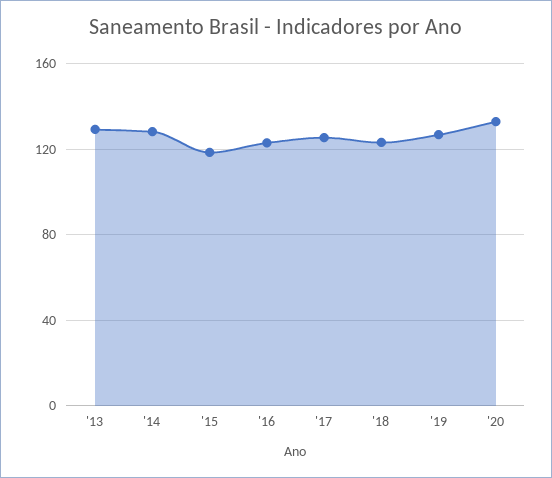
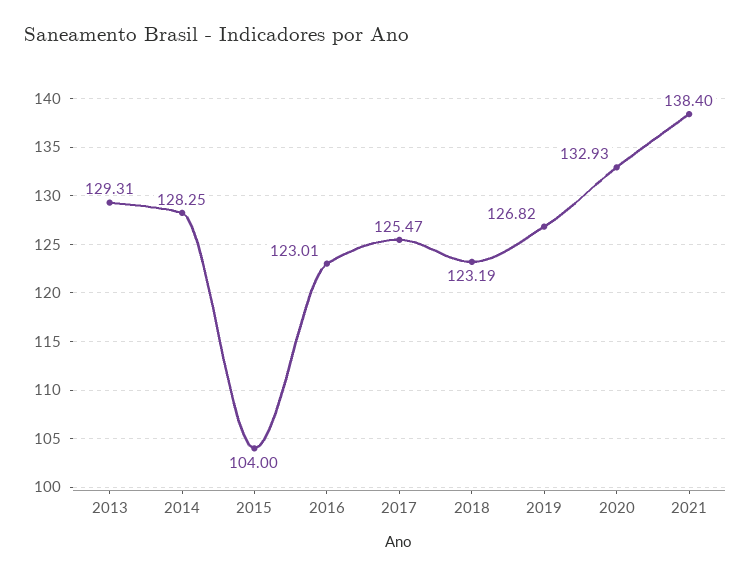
'15: 120 -> 104
2021: none -> 138.4

